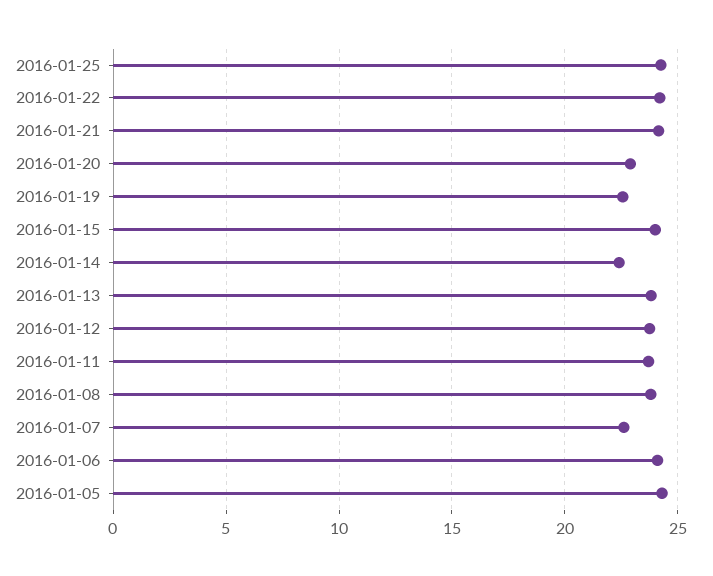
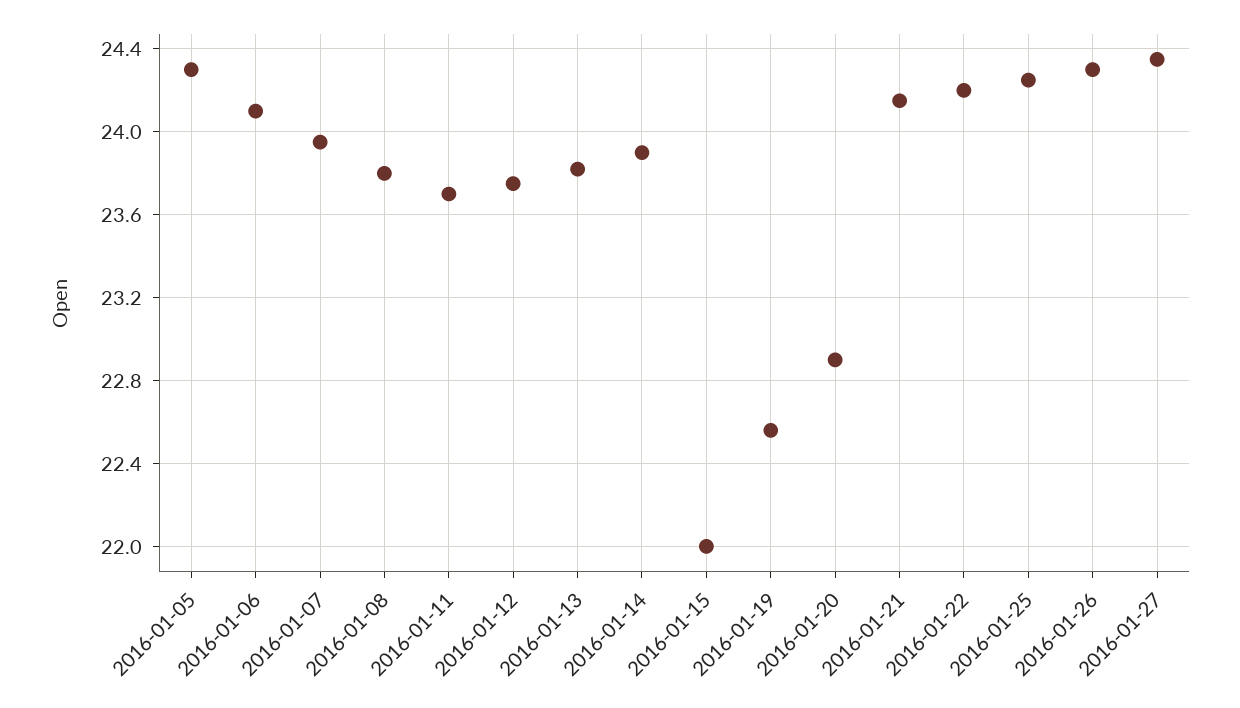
2016-01-15: 24 -> 22
2016-01-14: 22.5 -> 23.9
2016-01-07: 22.5 -> 23.95
2016-01-26: none -> 24.3
2016-01-27: none -> 24.35

